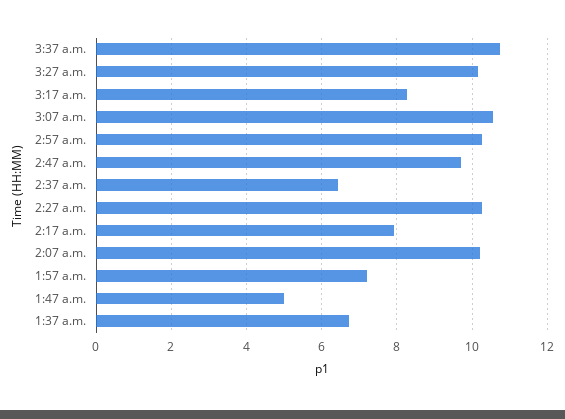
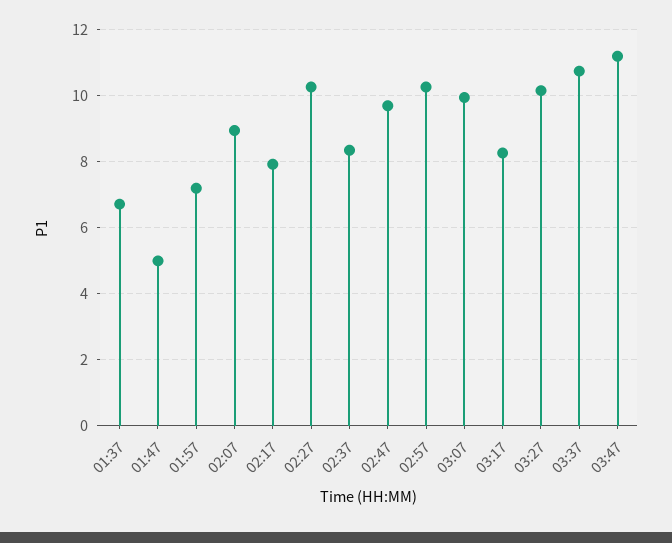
3:07 a.m.: 10.6 -> 10
2:37 a.m.: 6.4 -> 8.4
2:07 a.m.: 10.2 -> 9
03:47: none -> 11.2

